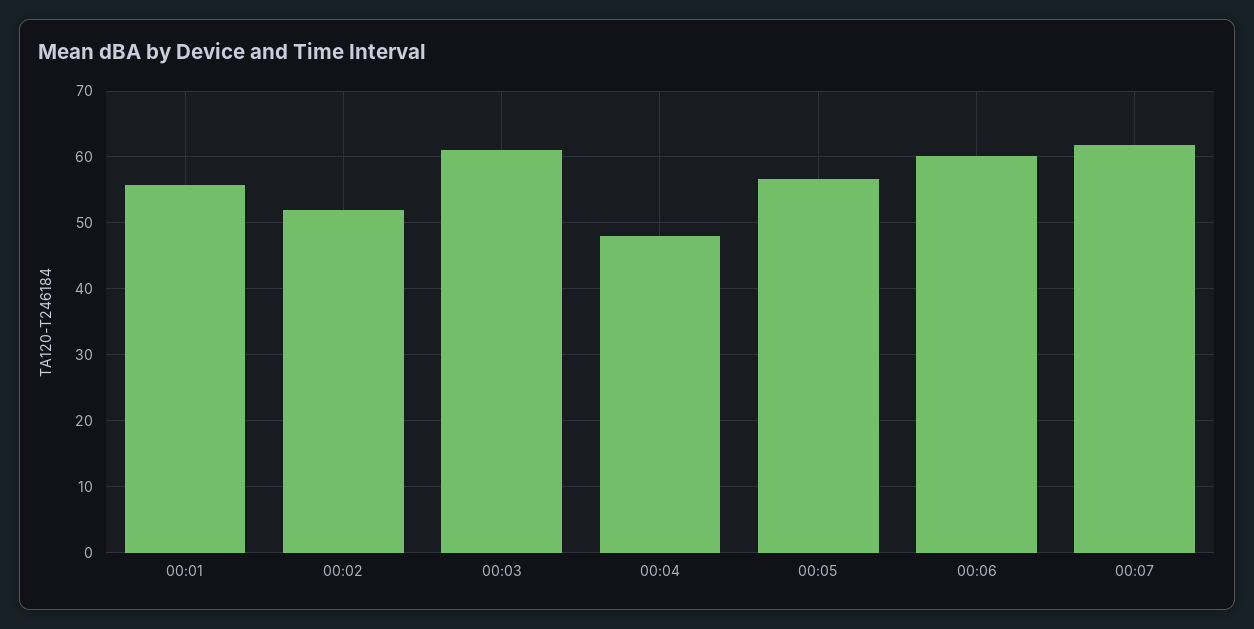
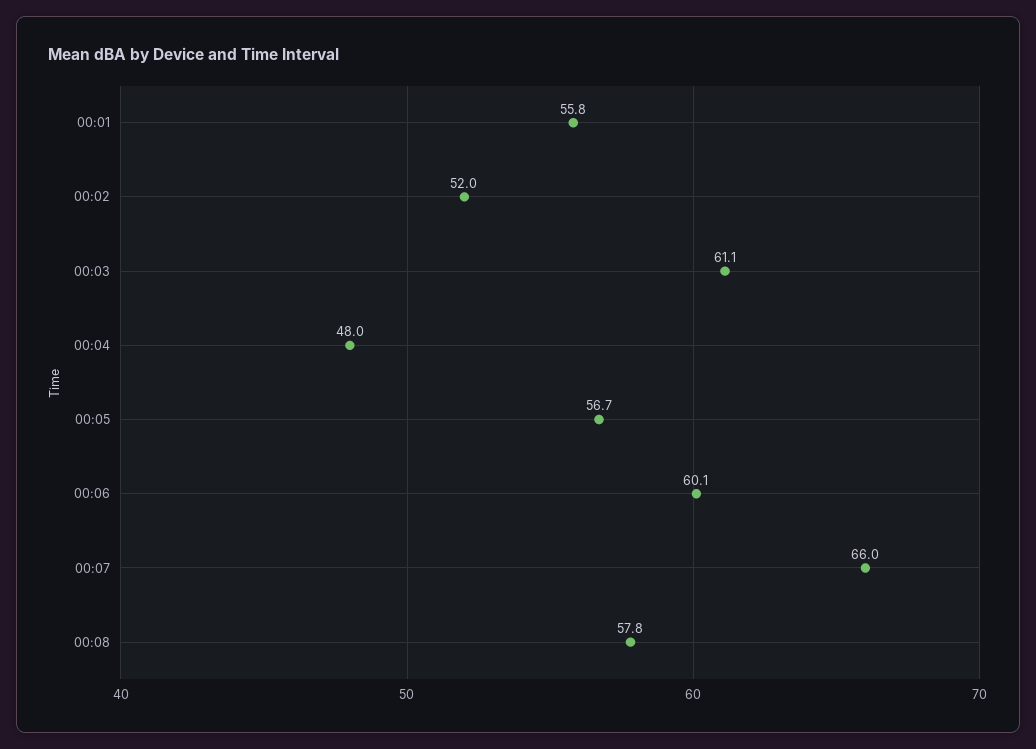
00:07: 62 -> 66
00:08: none -> 57.8

